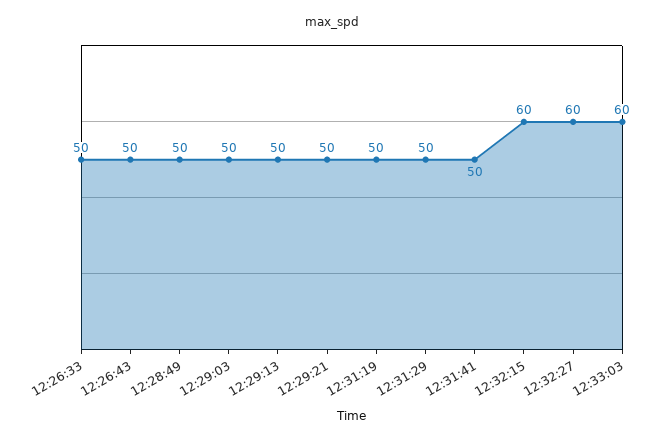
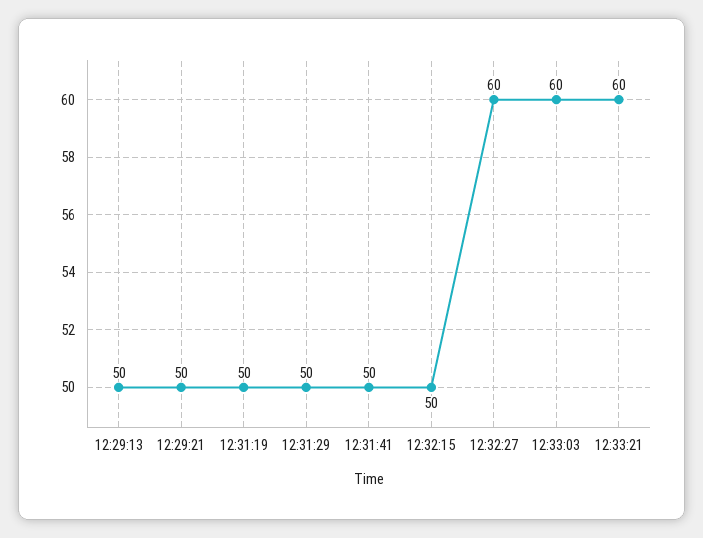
12:26:33: 50 -> none
12:26:43: 50 -> none
12:28:49: 50 -> none
12:29:03: 50 -> none
12:32:15: 60 -> 50
12:33:21: none -> 60

